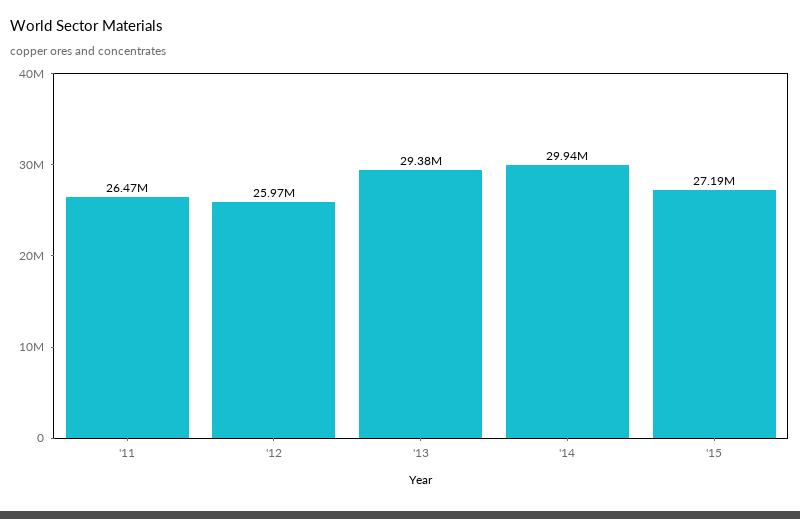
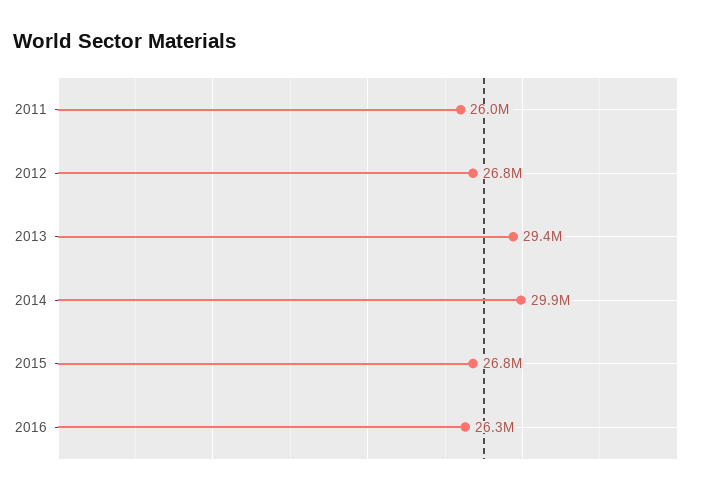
'11: 26470000 -> 26000000
'12: 25970000 -> 26800000
'15: 27190000 -> 26800000
2016: none -> 26300000

